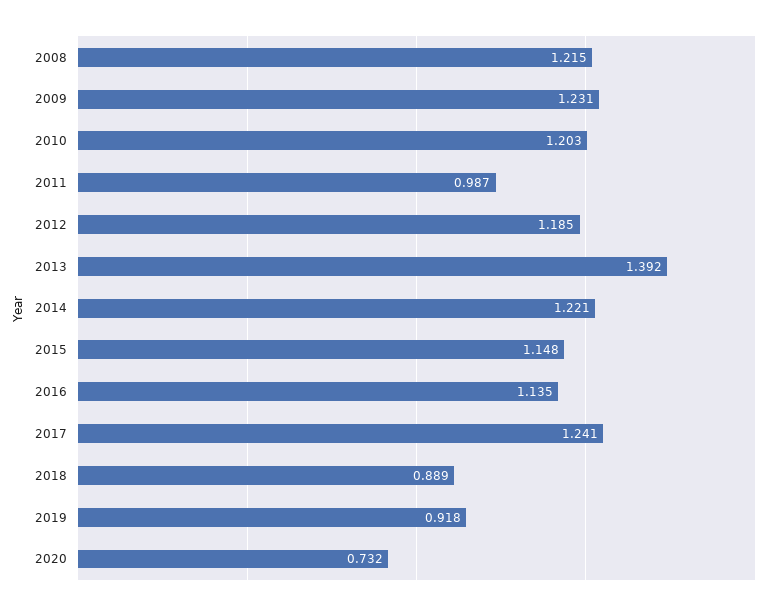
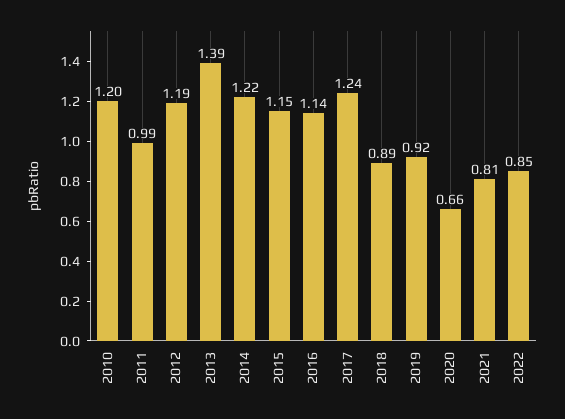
2008: 1.215 -> none
2009: 1.231 -> none
2020: 0.732 -> 0.66
2021: none -> 0.81
2022: none -> 0.85

